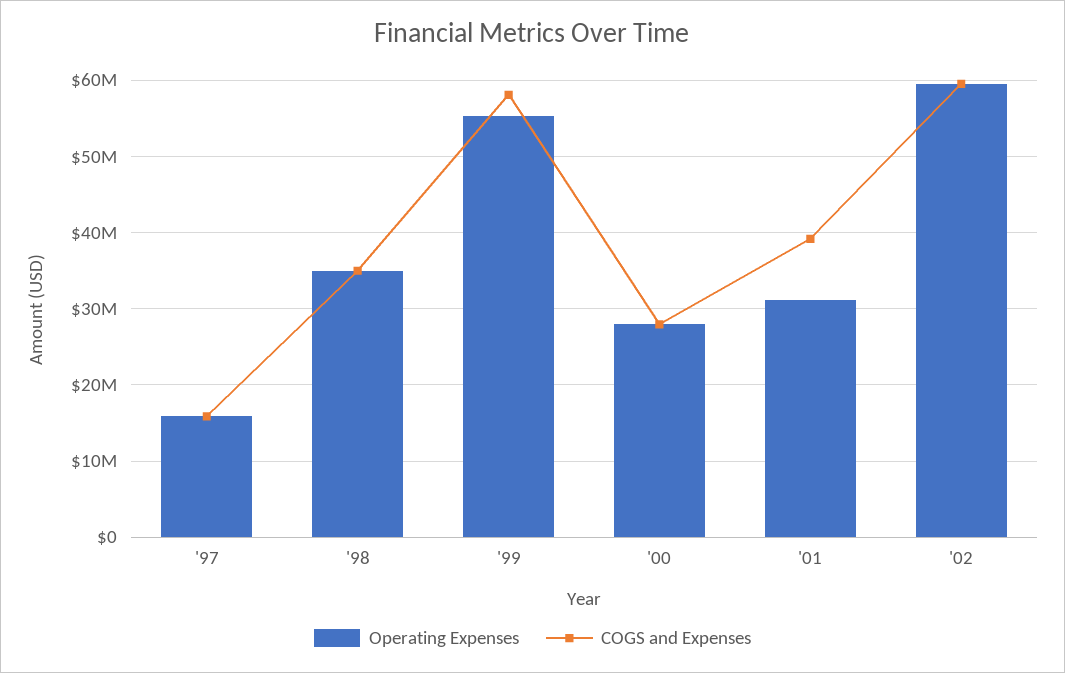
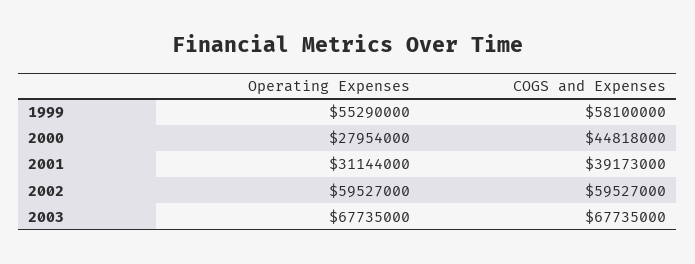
Operating Expenses, '97: 16000000 -> none
COGS and Expenses, '97: 16000000 -> none
Operating Expenses, '98: 35000000 -> none
COGS and Expenses, '98: 35000000 -> none
COGS and Expenses, '00: 28000000 -> 44818000
Operating Expenses, 2003: none -> 67735000
COGS and Expenses, 2003: none -> 67735000

